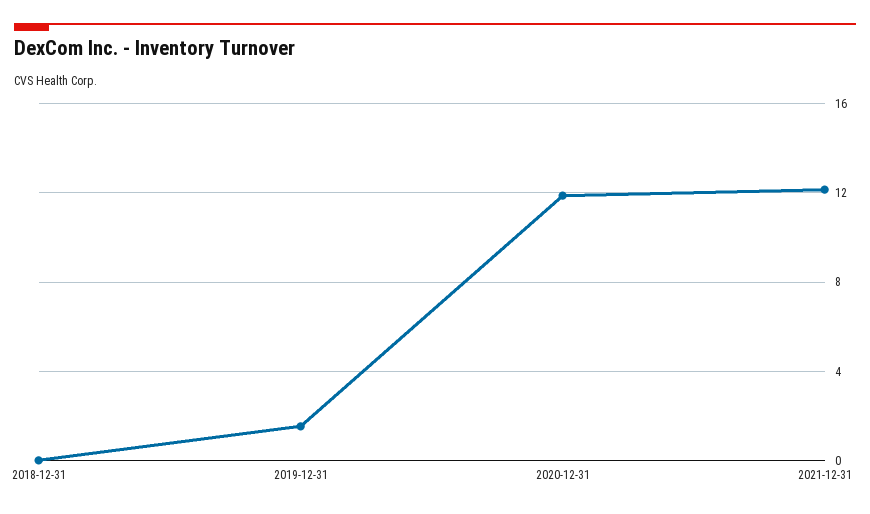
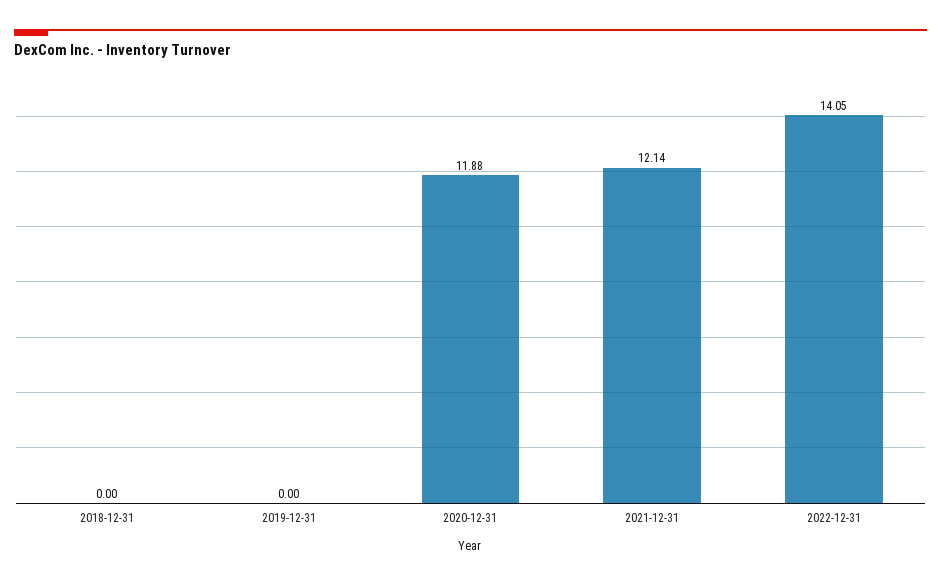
2019-12-31: 1.5 -> 0
2022-12-31: none -> 14.05

